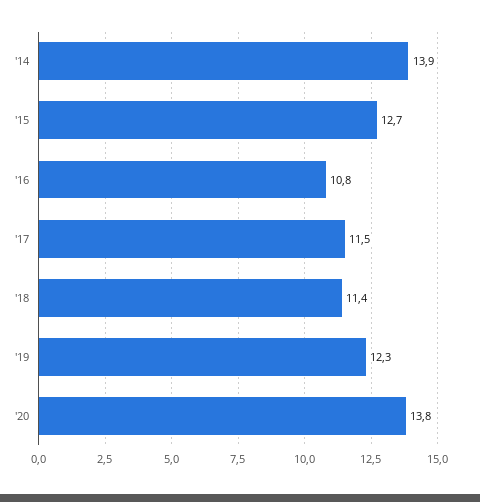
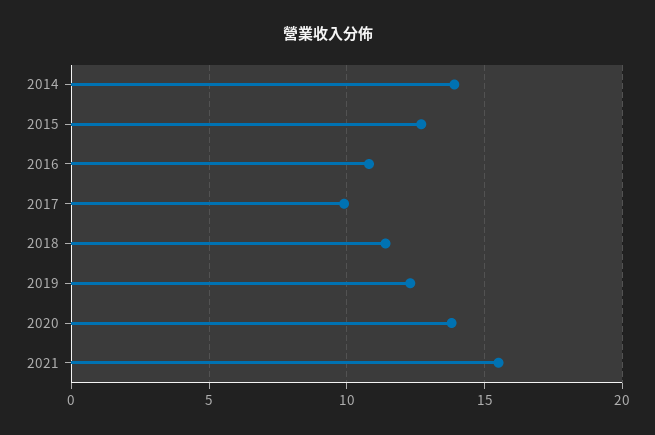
'17: 11.5 -> 10
2021: none -> 15.5

